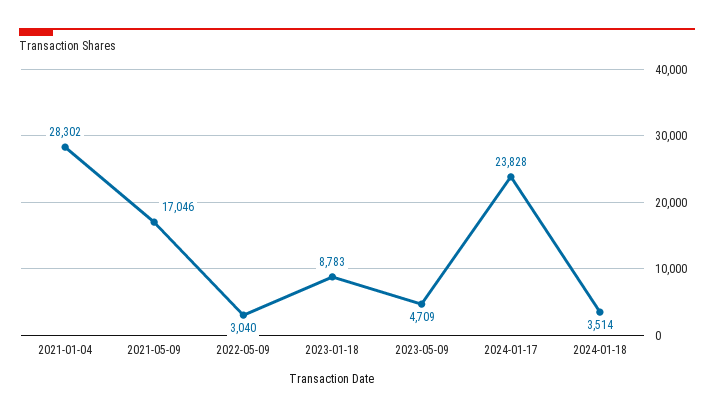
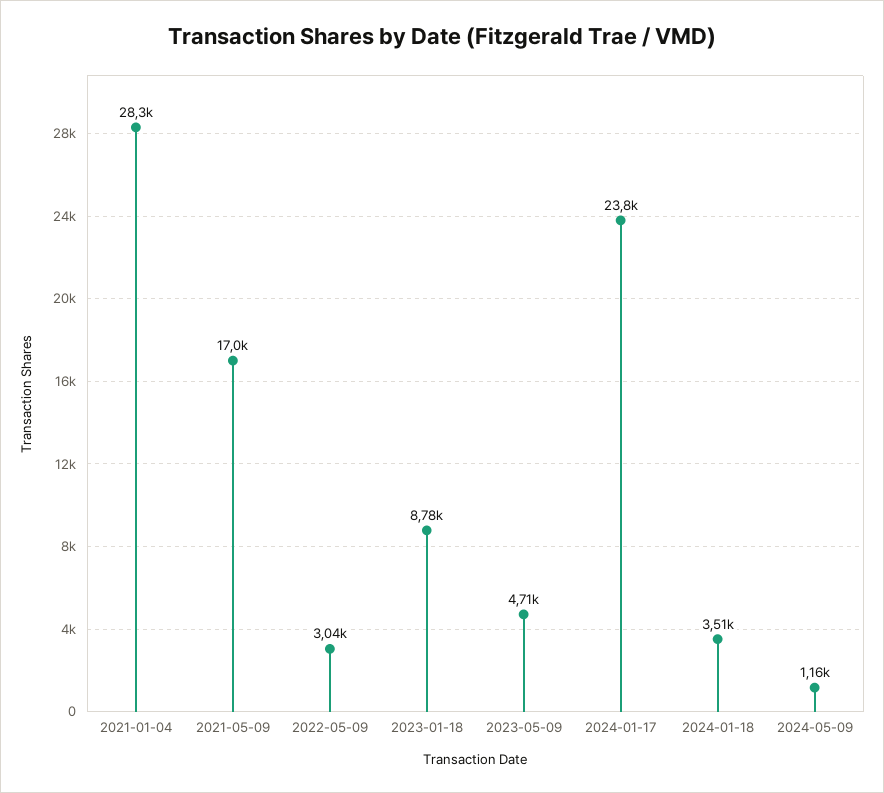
2024-05-09: none -> 1160

